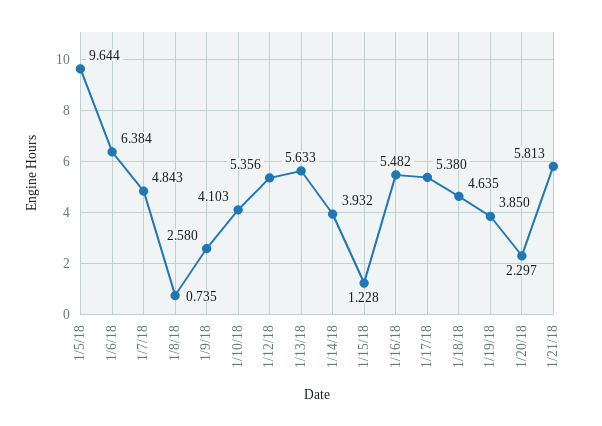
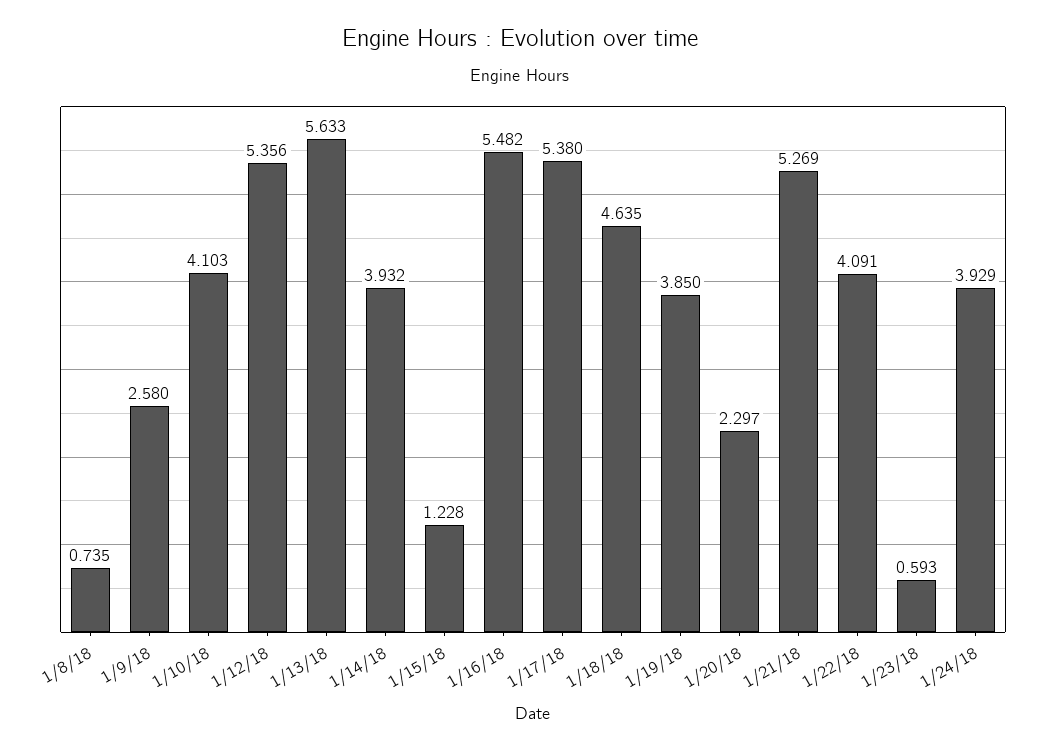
1/5/18: 9.644 -> none
1/6/18: 6.384 -> none
1/7/18: 4.843 -> none
1/21/18: 5.813 -> 5.269
1/22/18: none -> 4.091
1/23/18: none -> 0.593
1/24/18: none -> 3.929

